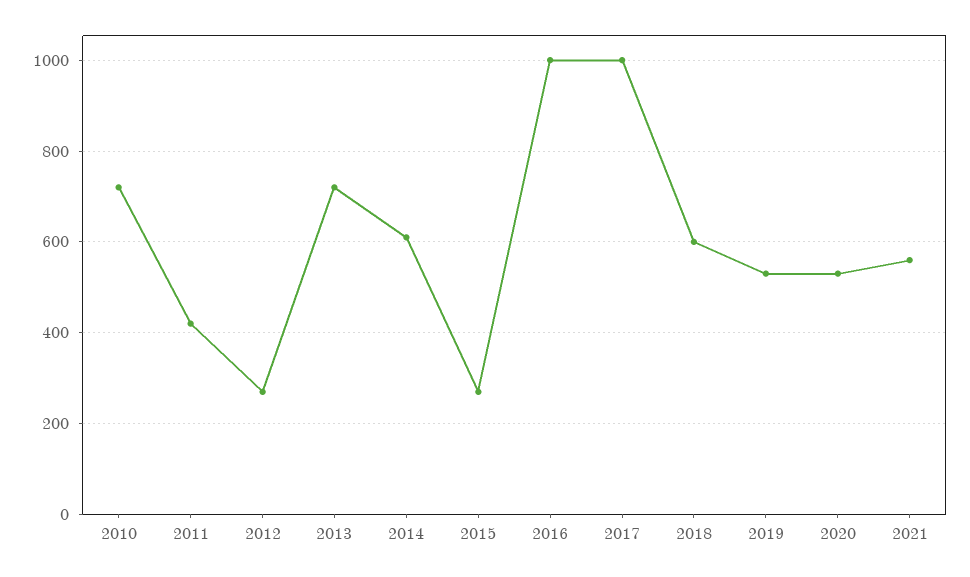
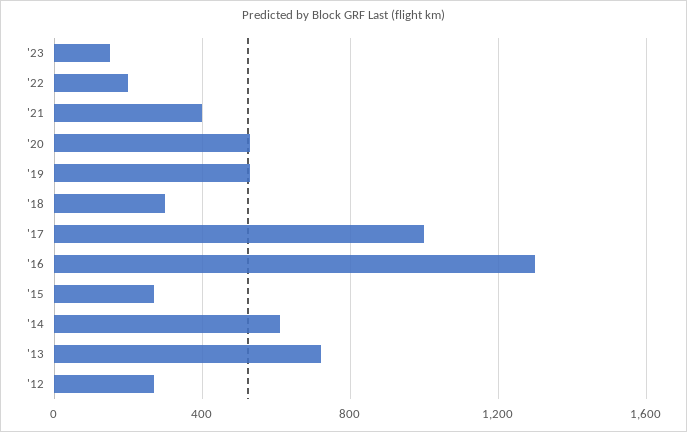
2010: 720 -> none
2011: 420 -> none
2016: 1000 -> 1300
2018: 600 -> 300
2021: 560 -> 400
'23: none -> 150
'22: none -> 200

